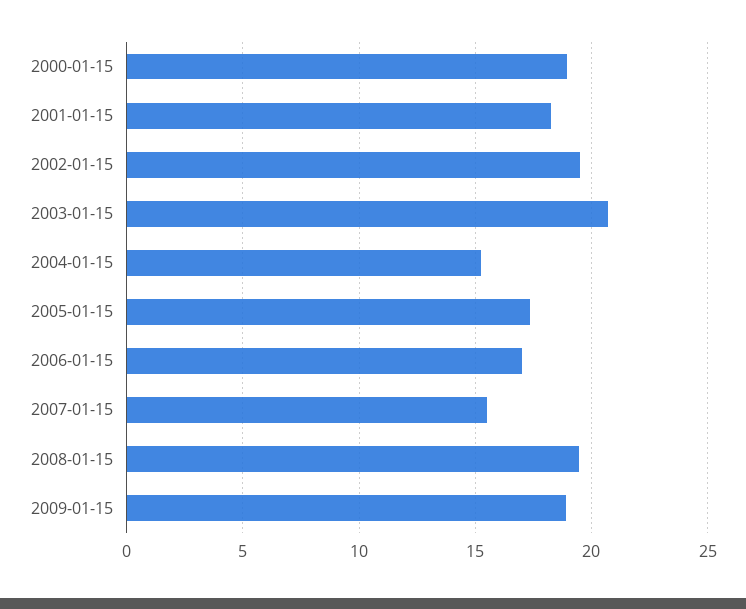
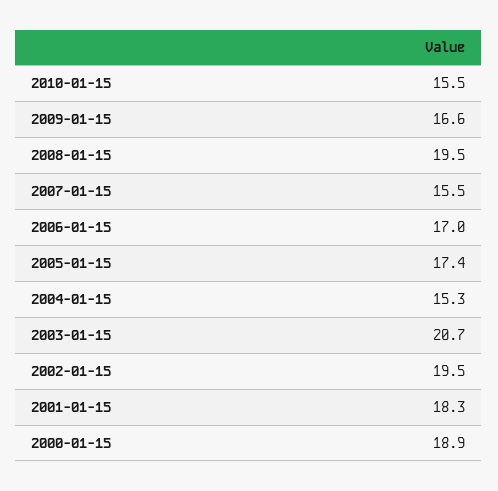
2009-01-15: 19 -> 16.6
2010-01-15: none -> 15.5

